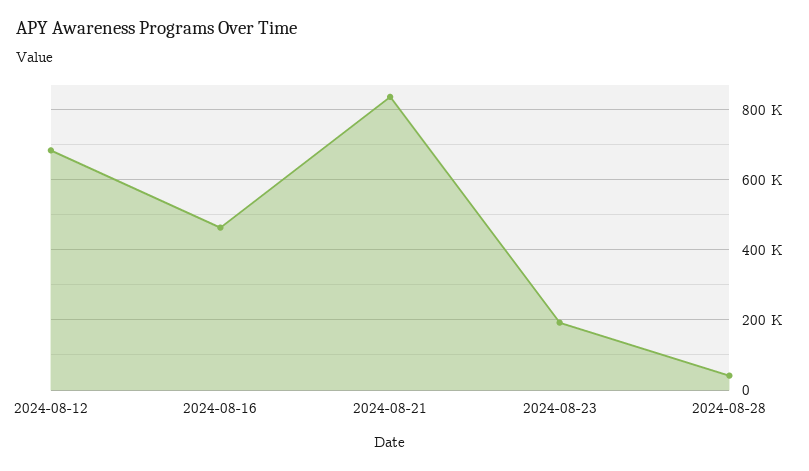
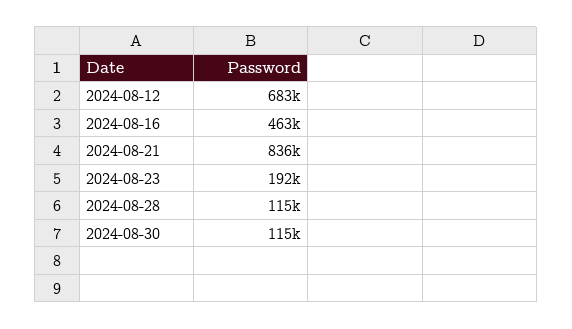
2024-08-28: 40000 -> 115000
2024-08-30: none -> 115000

